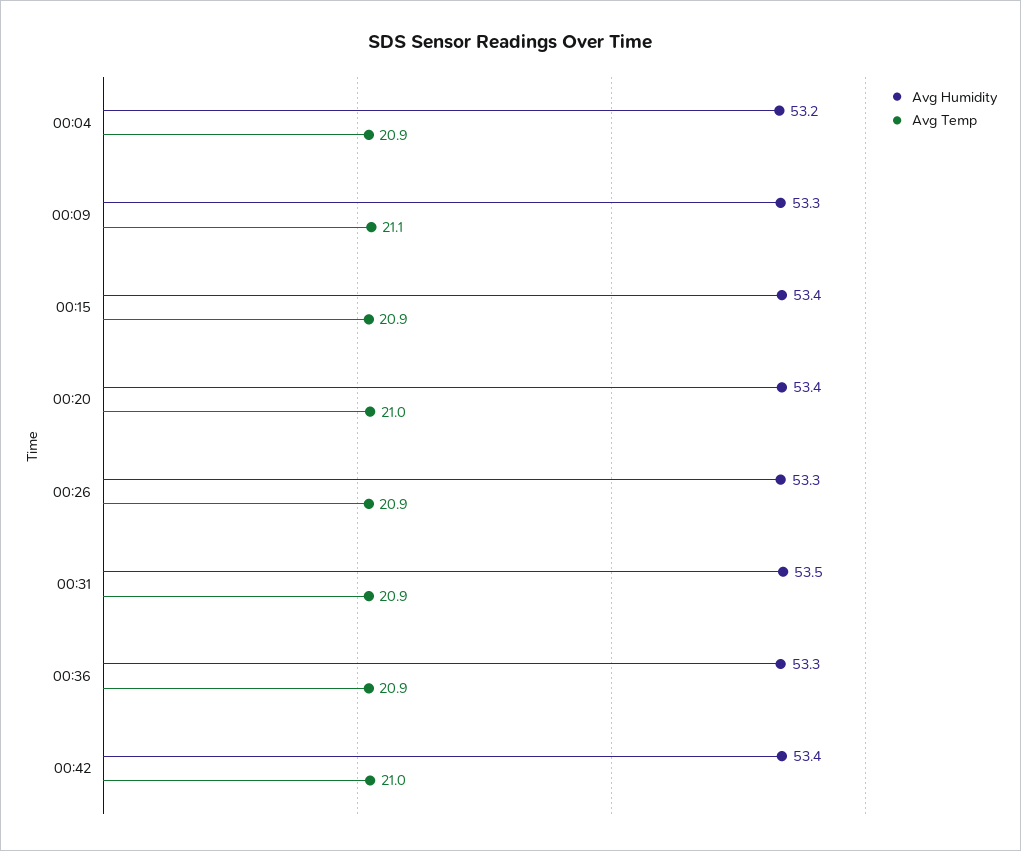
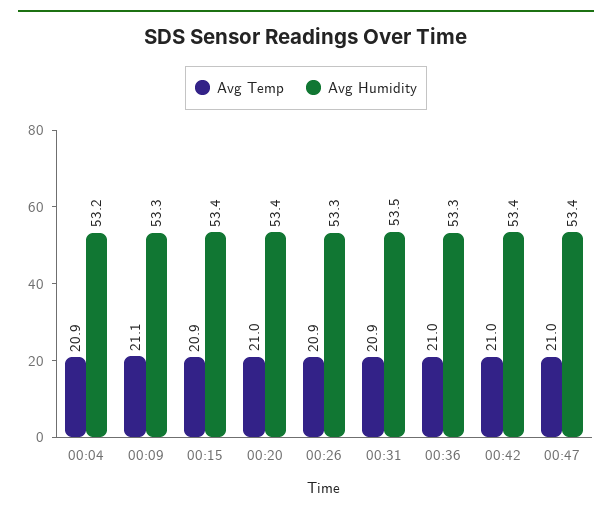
Avg Temp, 00:36: 20.9 -> 21
Avg Temp, 00:47: none -> 21
Avg Humidity, 00:47: none -> 53.4

